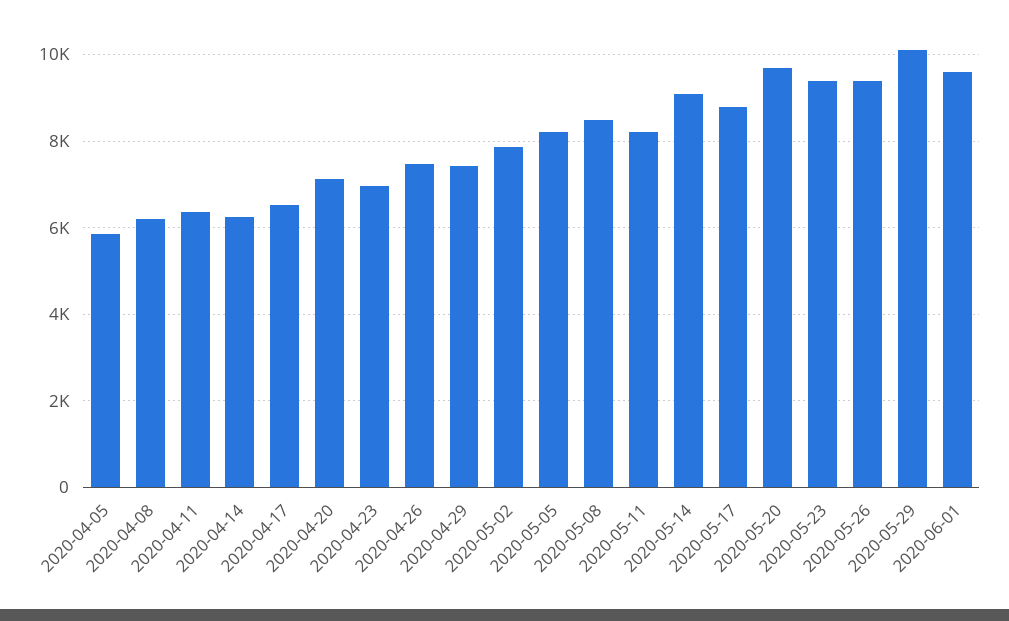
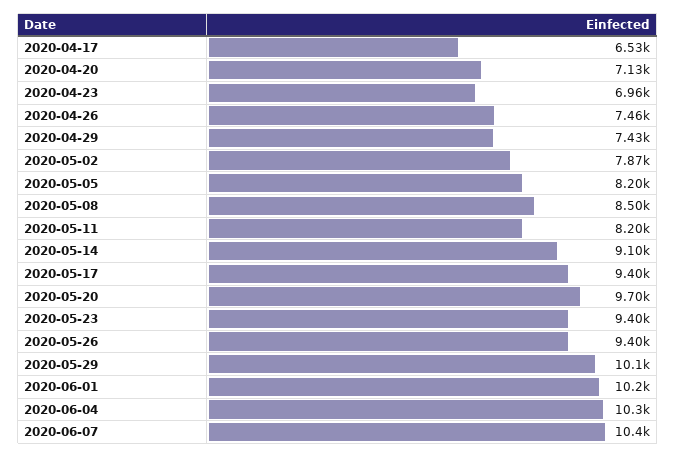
2020-04-05: 5800 -> none
2020-04-08: 6200 -> none
2020-04-11: 6400 -> none
2020-04-14: 6200 -> none
2020-05-17: 8800 -> 9400
2020-06-01: 9600 -> 10200
2020-06-04: none -> 10300
2020-06-07: none -> 10400

